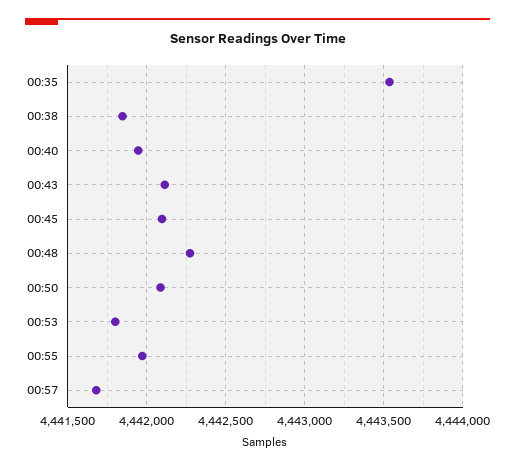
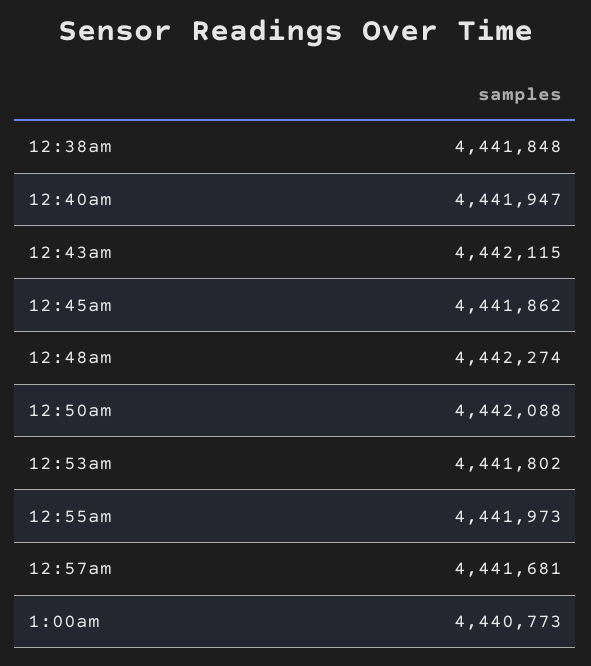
00:35: 4443550 -> none
00:45: 4442100 -> 4441862
1:00am: none -> 4440773

